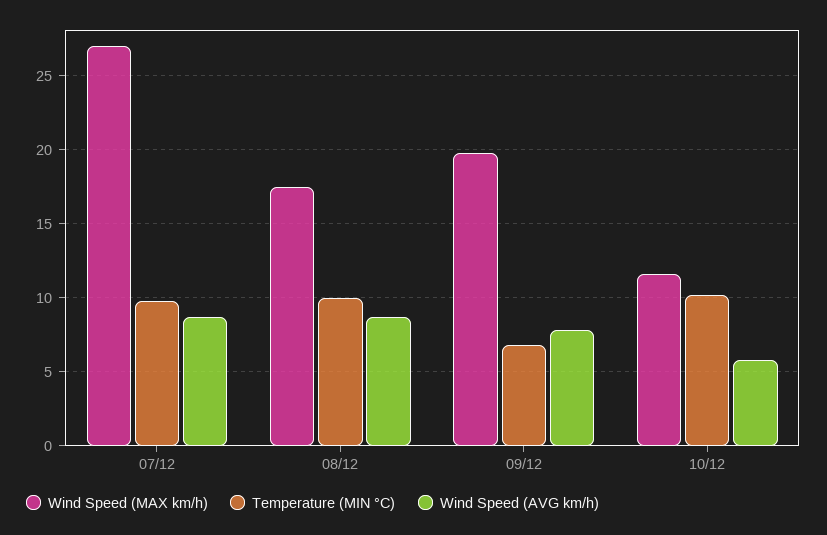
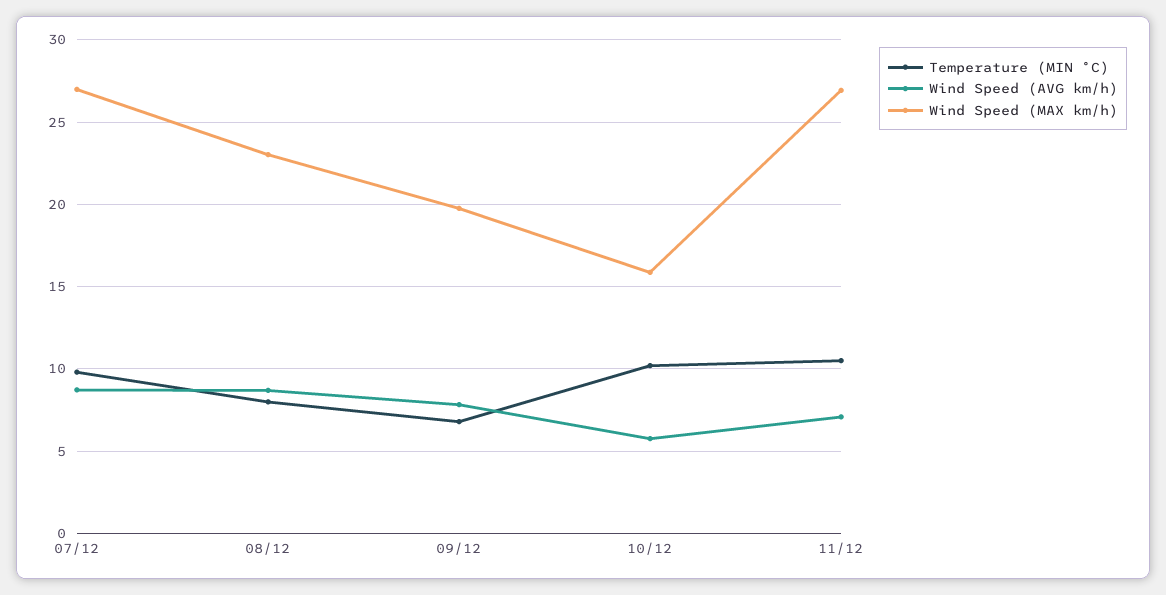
Wind Speed (MAX km/h), 08/12: 17.5 -> 23
Temperature (MIN °C), 08/12: 10 -> 8
Wind Speed (MAX km/h), 10/12: 11.5 -> 16
Temperature (MIN °C), 11/12: none -> 10.5
Wind Speed (AVG km/h), 11/12: none -> 7
Wind Speed (MAX km/h), 11/12: none -> 27

